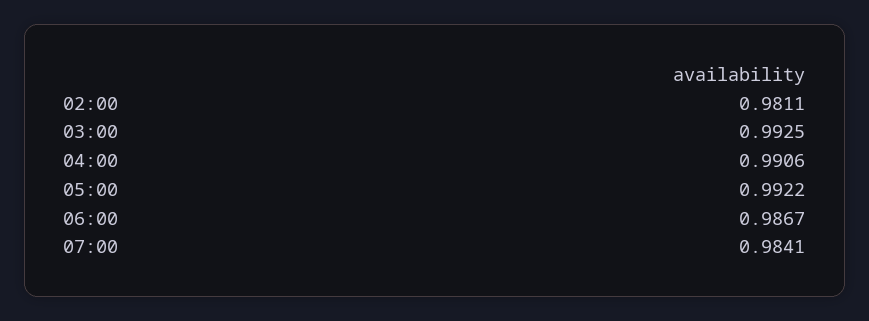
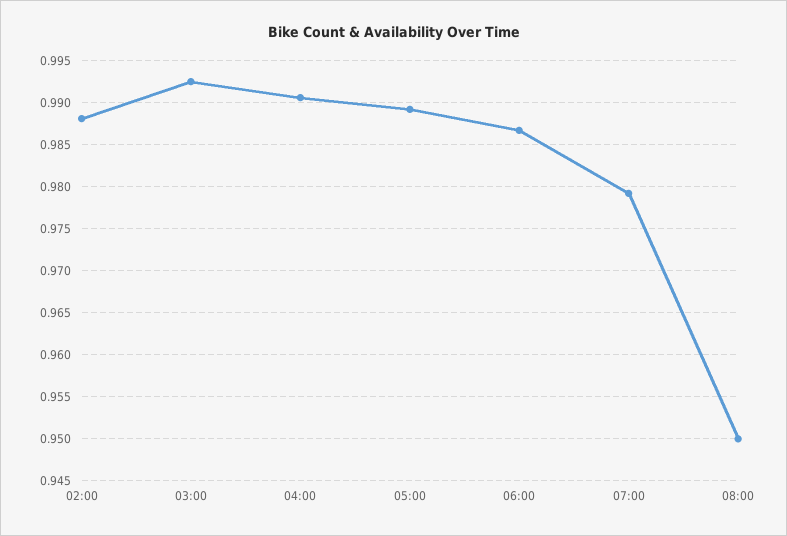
02:00: 0.9811 -> 0.988
05:00: 0.9922 -> 0.989
07:00: 0.9841 -> 0.979
08:00: none -> 0.95

